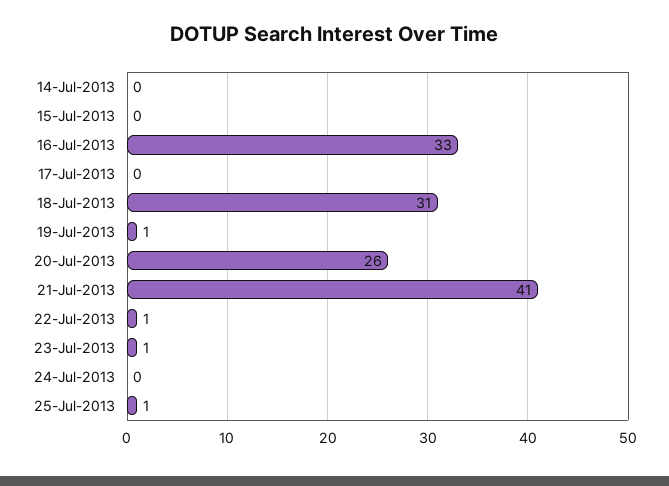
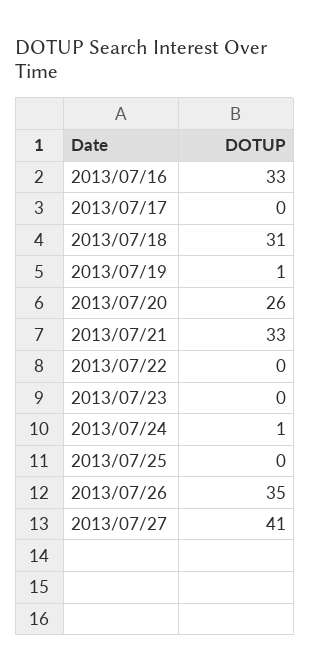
14-Jul-2013: 0 -> none
15-Jul-2013: 0 -> none
21-Jul-2013: 41 -> 33
22-Jul-2013: 1 -> 0
23-Jul-2013: 1 -> 0
24-Jul-2013: 0 -> 1
25-Jul-2013: 1 -> 0
2013/07/26: none -> 35
2013/07/27: none -> 41

